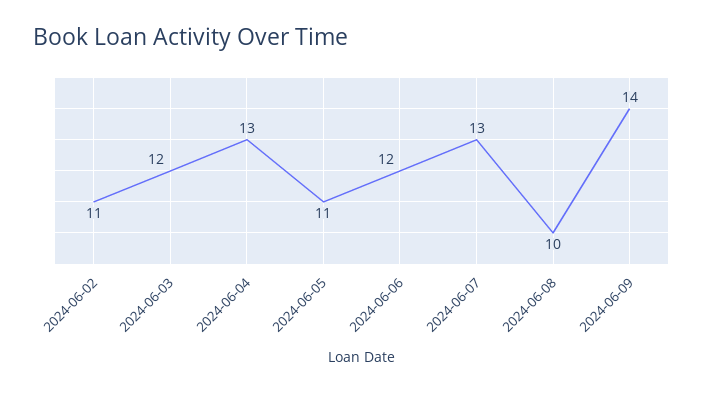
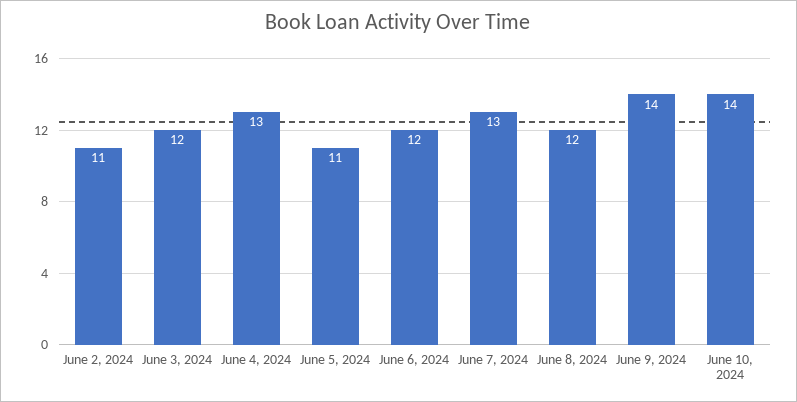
2024-06-08: 10 -> 12
June 10, 2024: none -> 14

